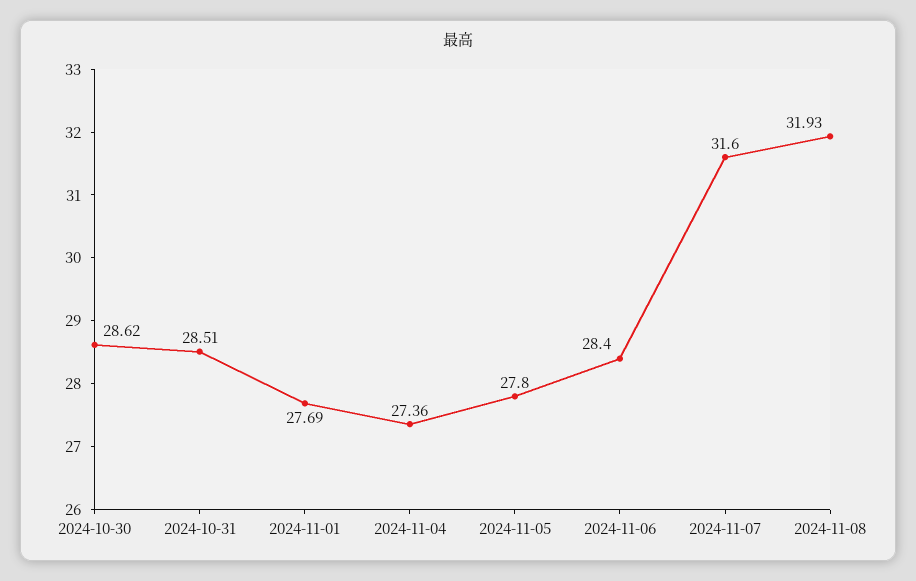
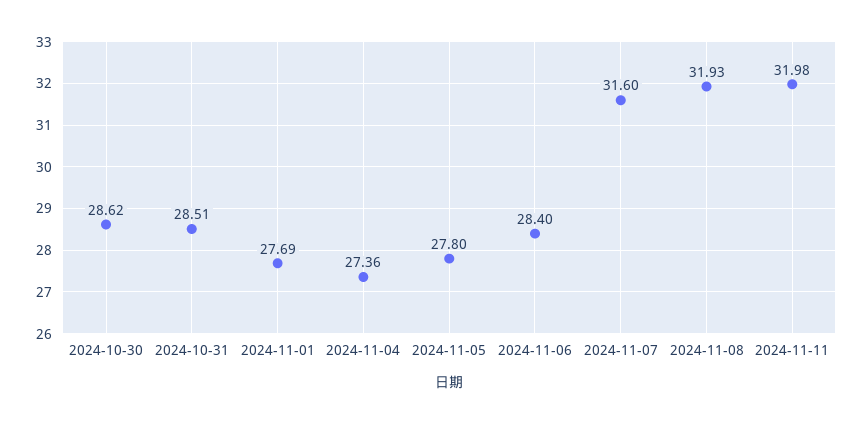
2024-11-11: none -> 31.98

